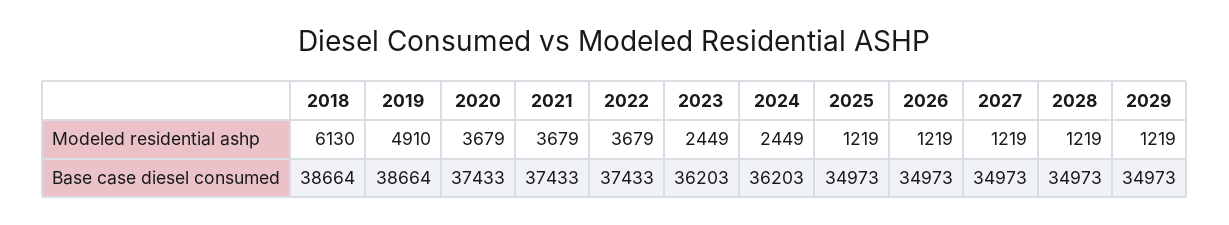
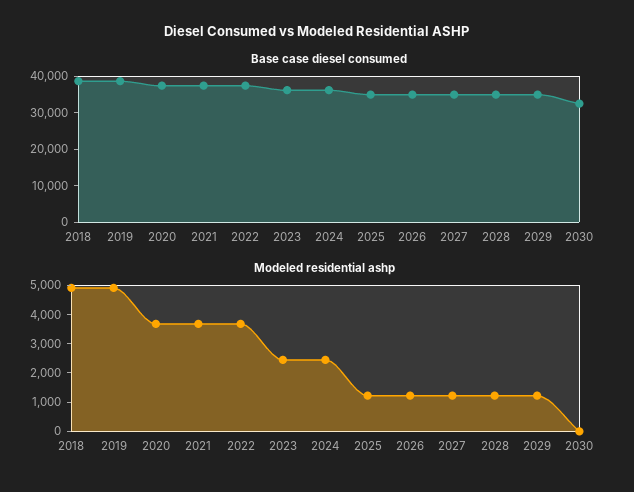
Modeled residential ashp, 2018: 6130 -> 5000
Base case diesel consumed, 2030: none -> 32500
Modeled residential ashp, 2030: none -> 0

